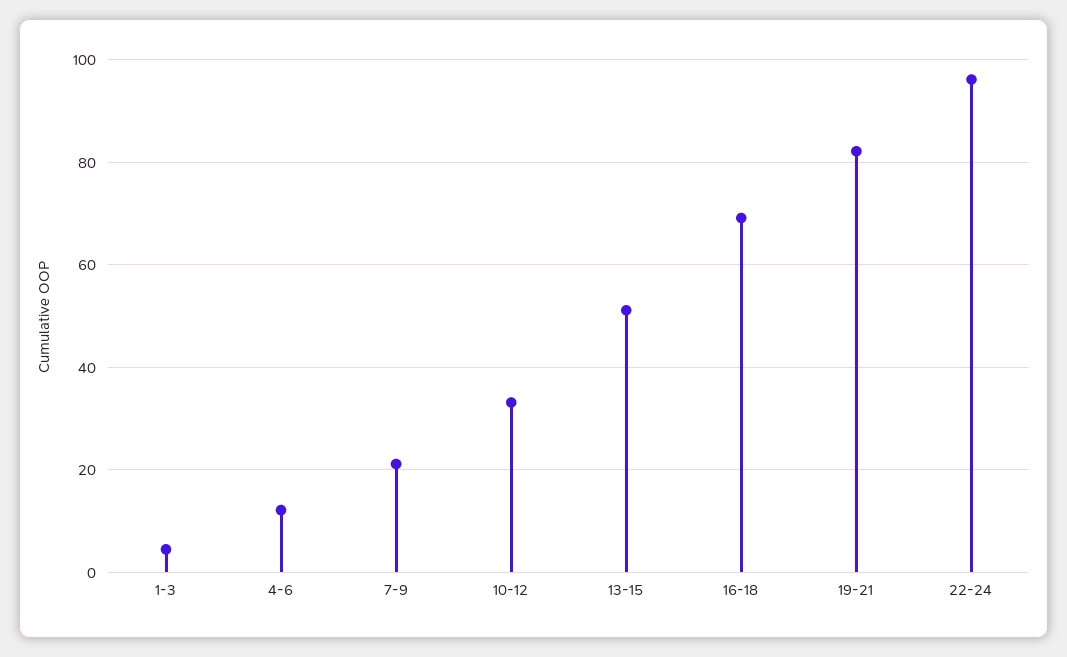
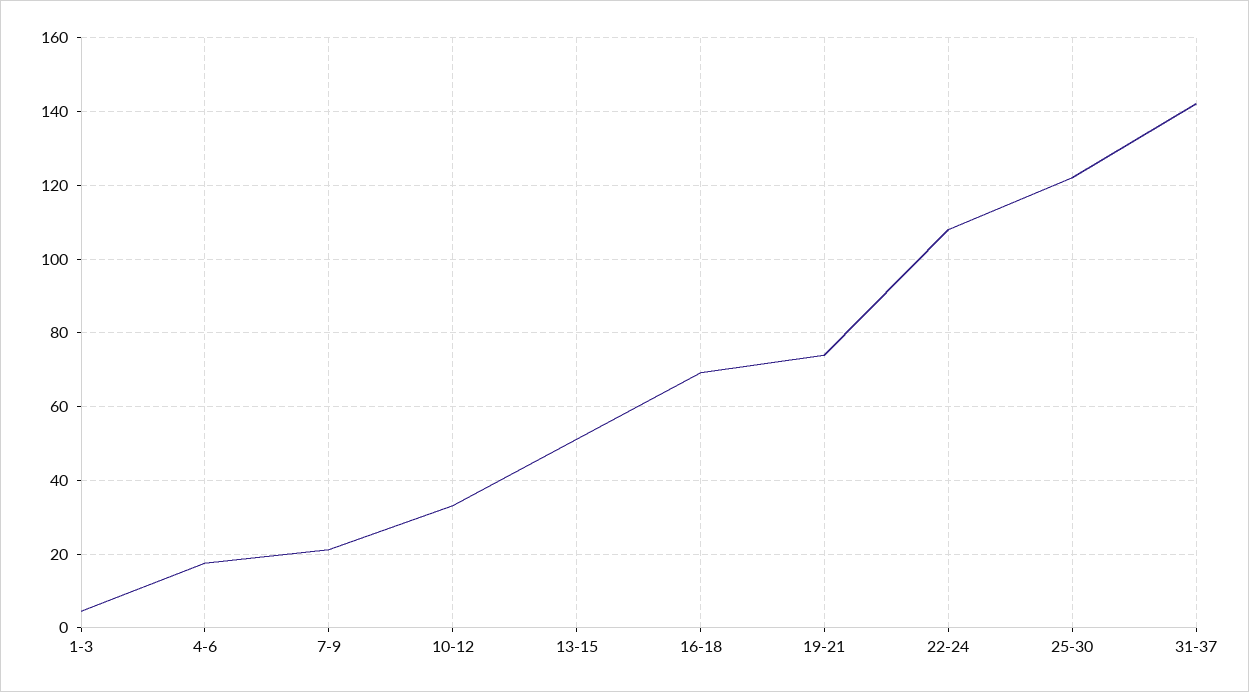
4-6: 12 -> 18
19-21: 82 -> 74
22-24: 96 -> 108
25-30: none -> 122
31-37: none -> 142

